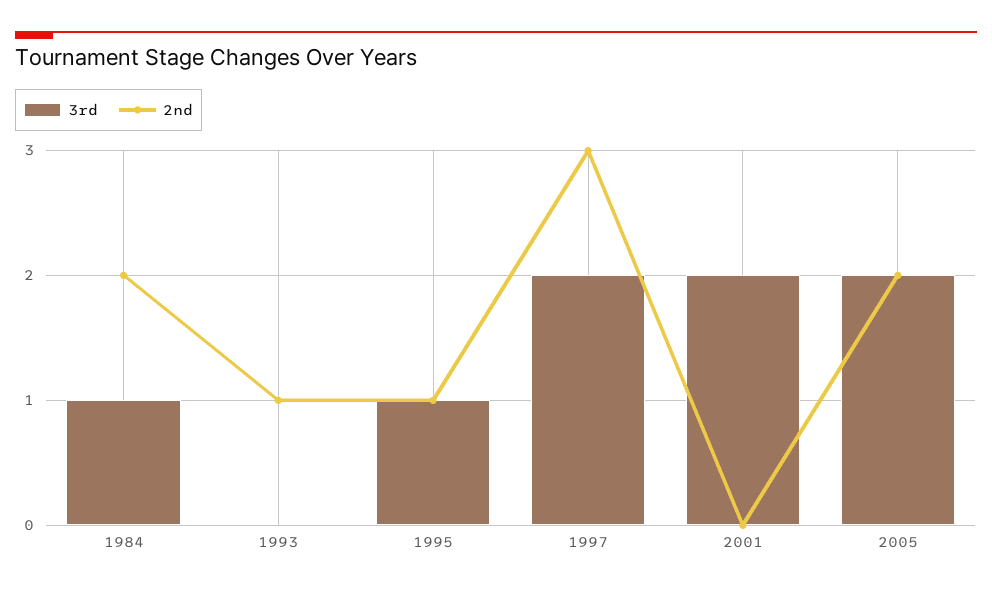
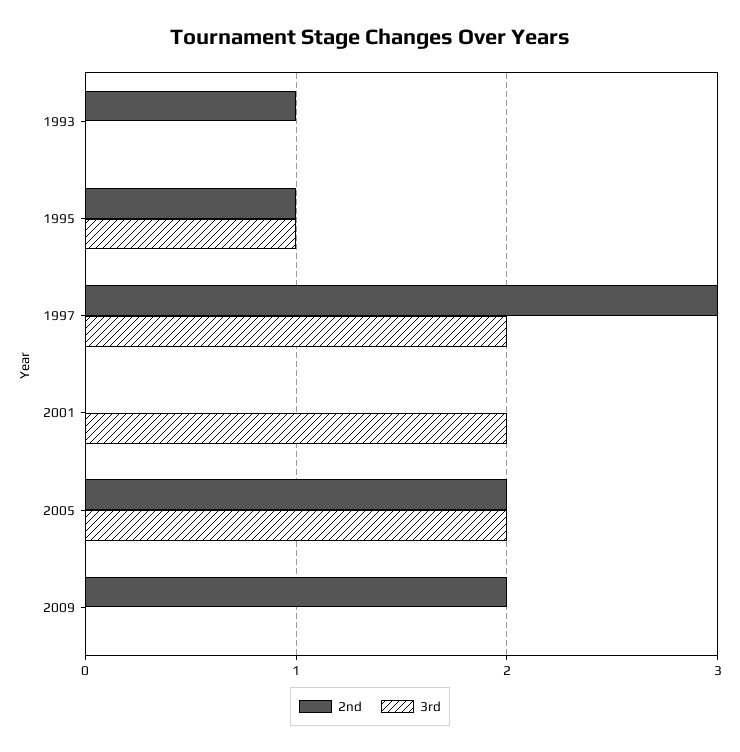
3rd, 1984: 1 -> none
2nd, 1984: 2 -> none
2nd, 2009: none -> 2
3rd, 2009: none -> 0

